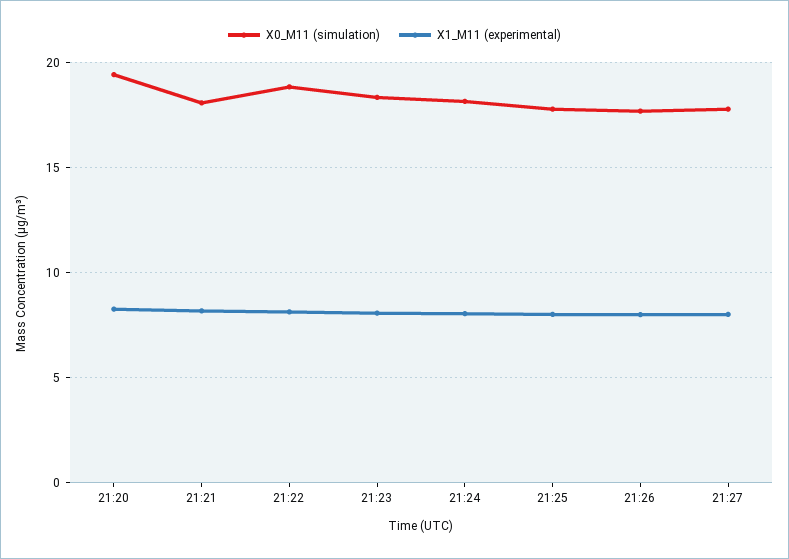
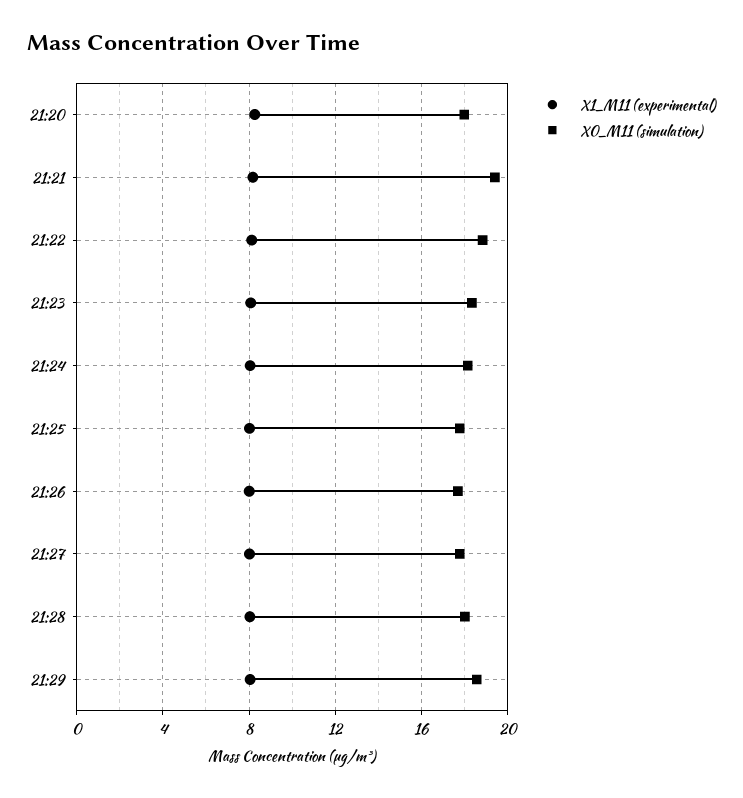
X0_M11 (simulation), 21:20: 19.5 -> 18
X0_M11 (simulation), 21:21: 18 -> 19.5
X1_M11 (experimental), 21:28: none -> 8
X0_M11 (simulation), 21:28: none -> 18
X1_M11 (experimental), 21:29: none -> 8
X0_M11 (simulation), 21:29: none -> 18.5

